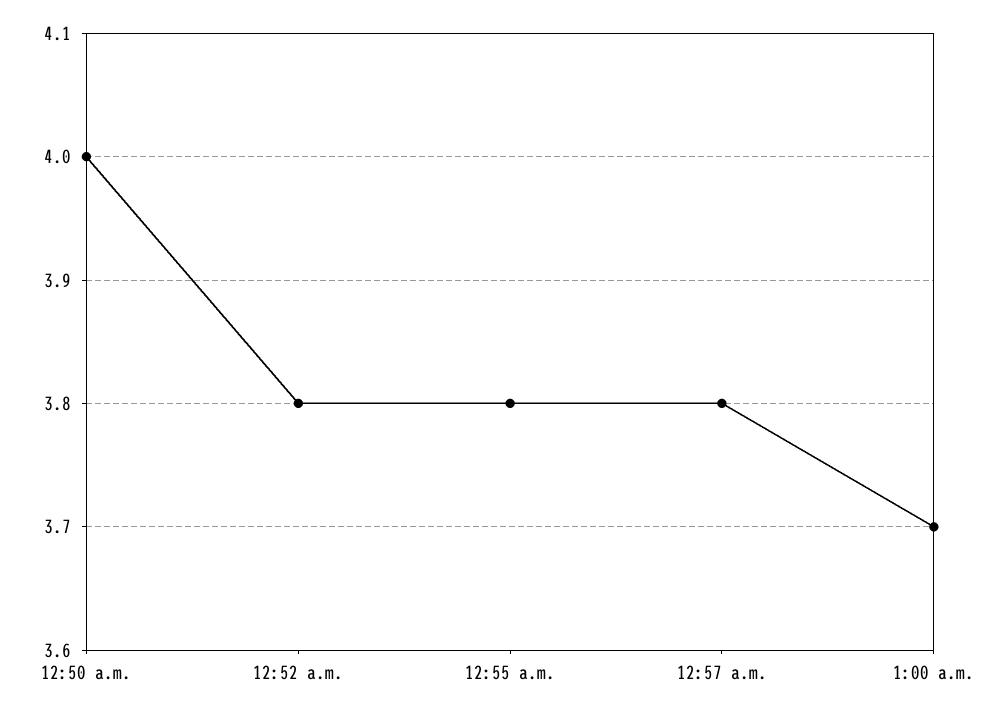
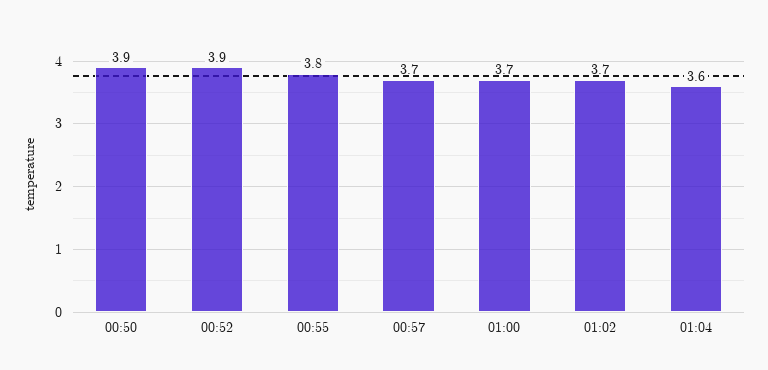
12:50 a.m.: 4 -> 3.9
12:52 a.m.: 3.8 -> 3.9
12:57 a.m.: 3.8 -> 3.7
01:02: none -> 3.7
01:04: none -> 3.6

